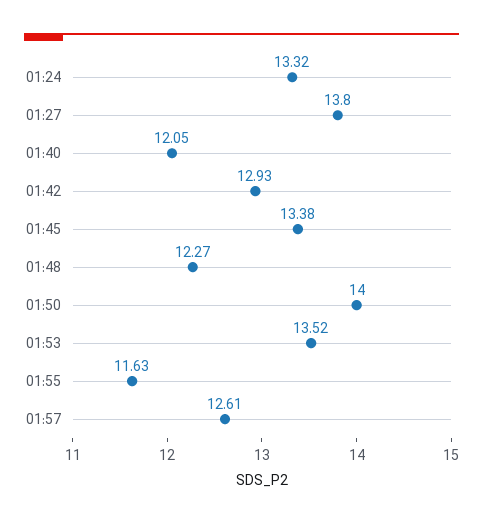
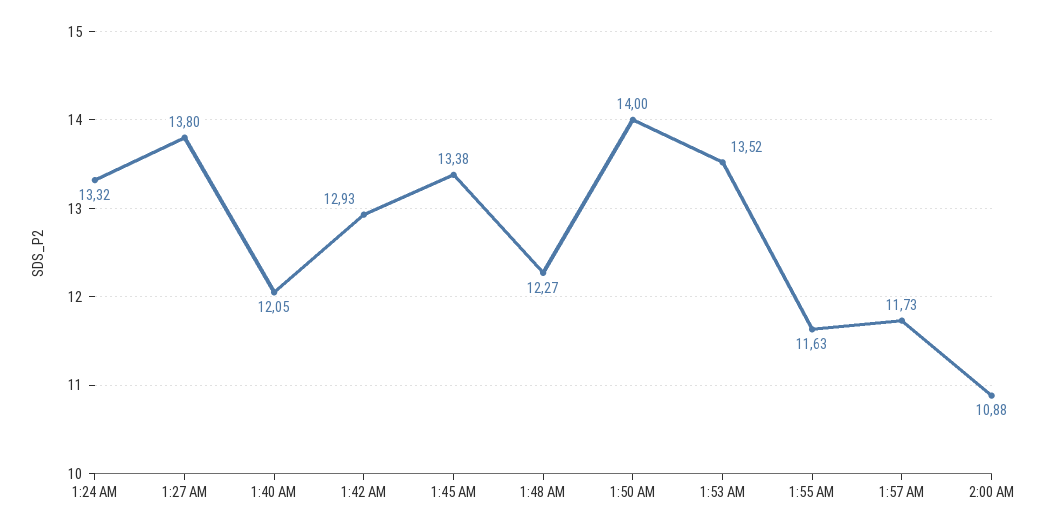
01:57: 12.61 -> 11.73
2:00 AM: none -> 10.88

